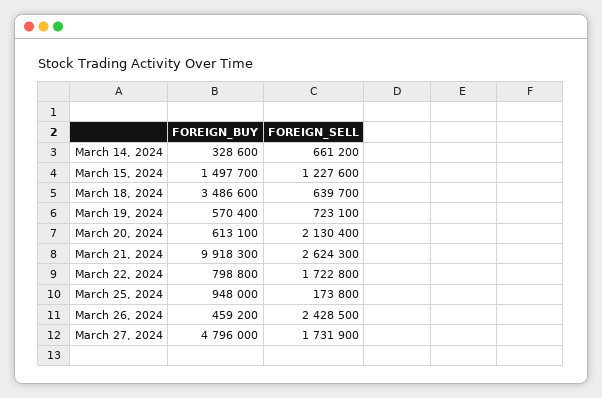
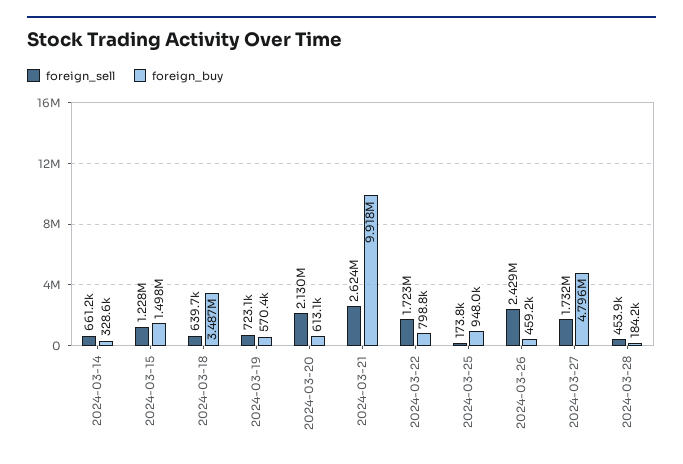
FOREIGN_SELL, 2024-03-28: none -> 453900
FOREIGN_BUY, 2024-03-28: none -> 184200

